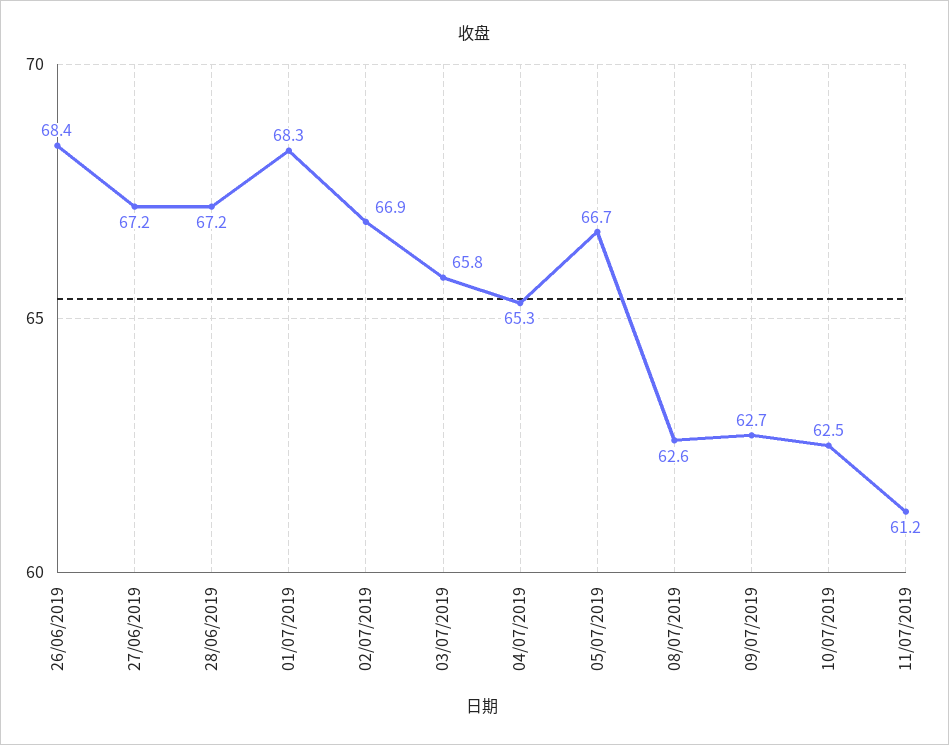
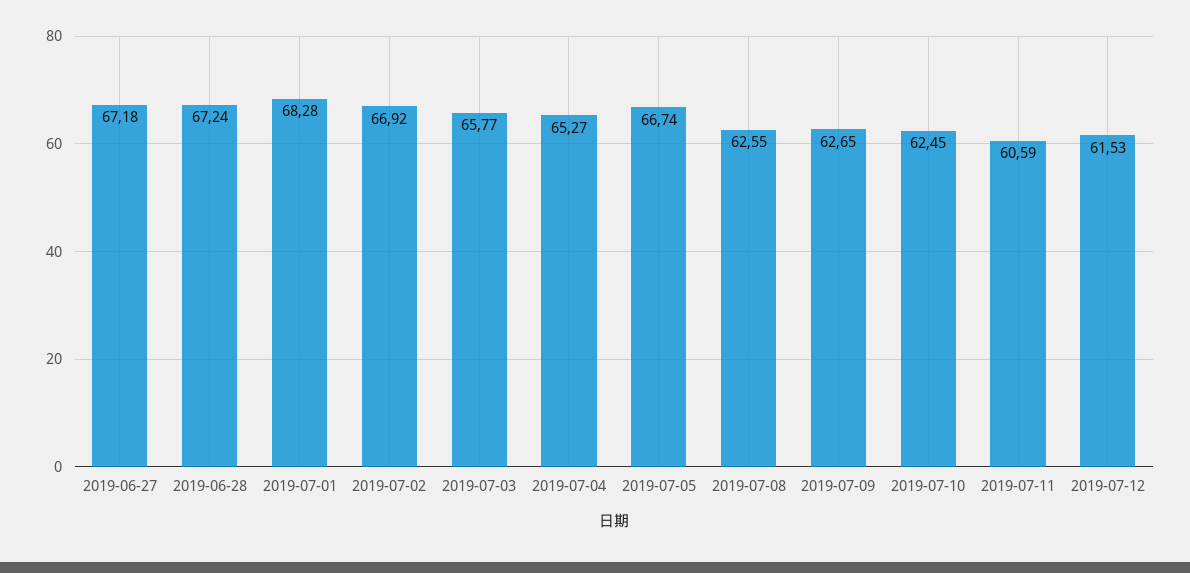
26/06/2019: 68.4 -> none
11/07/2019: 61.2 -> 60.59
2019-07-12: none -> 61.53

